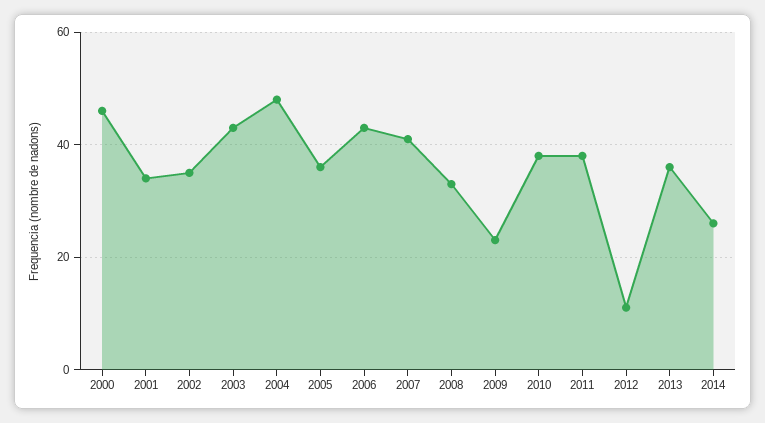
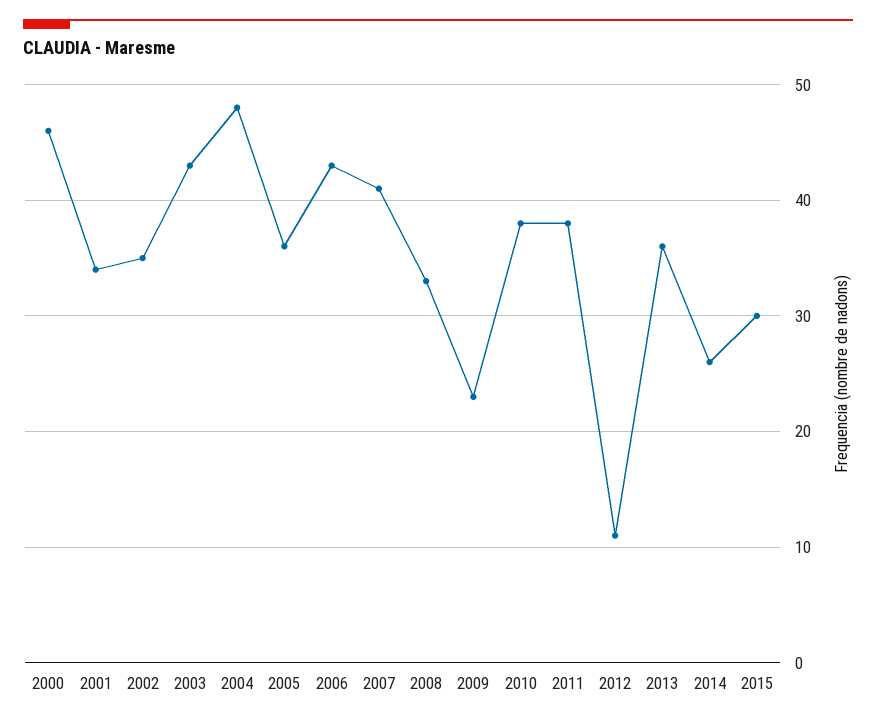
2015: none -> 30

